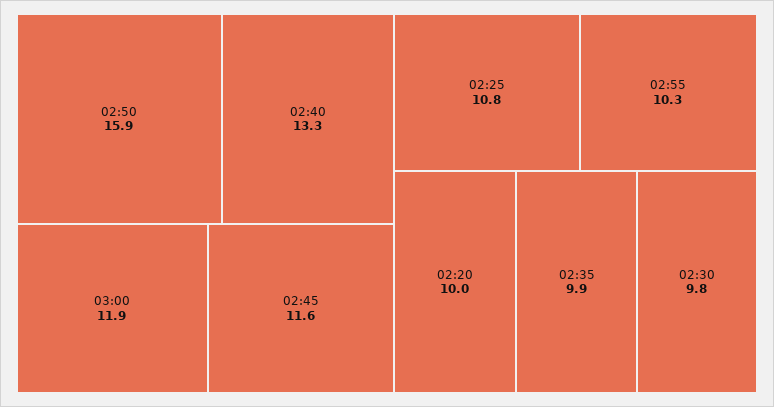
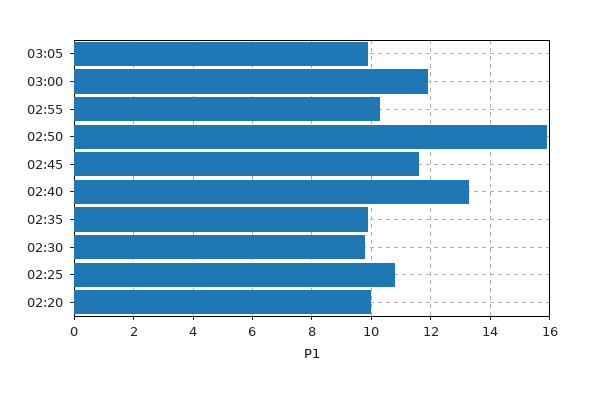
03:05: none -> 10

